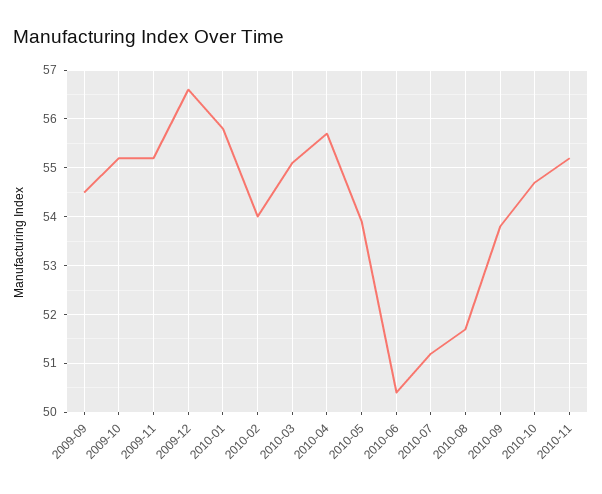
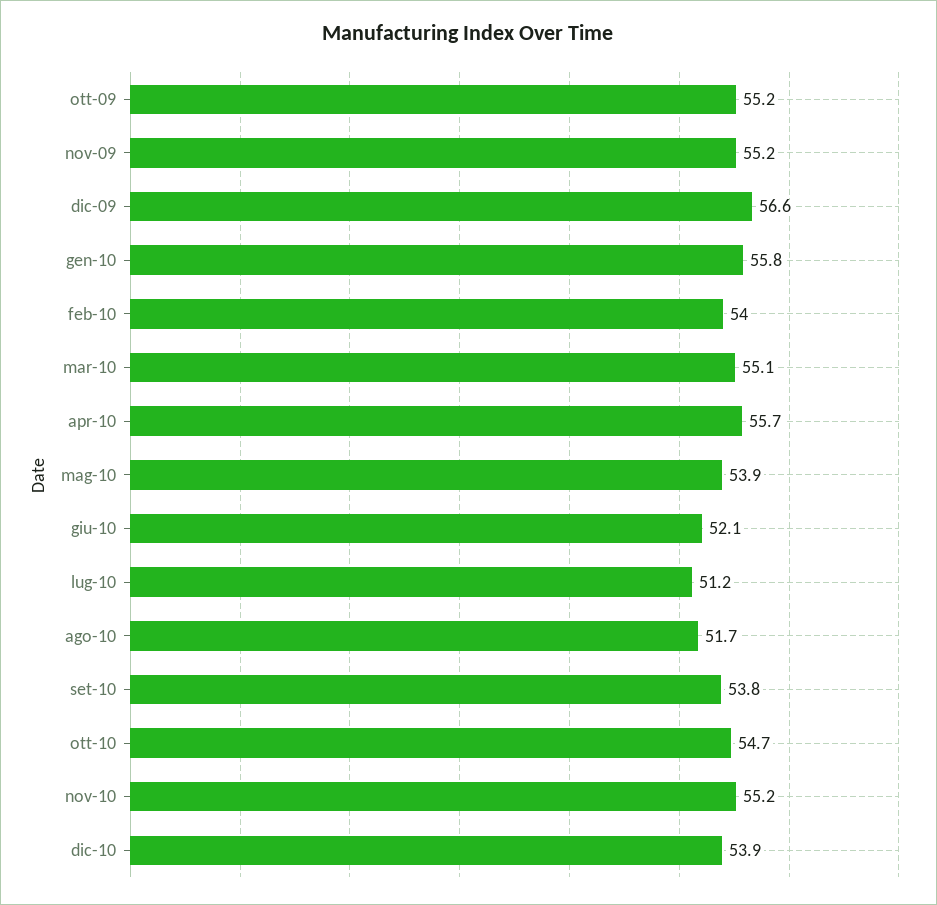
2009-09: 54.5 -> none
2010-06: 50.5 -> 52.1
dic-10: none -> 53.9

